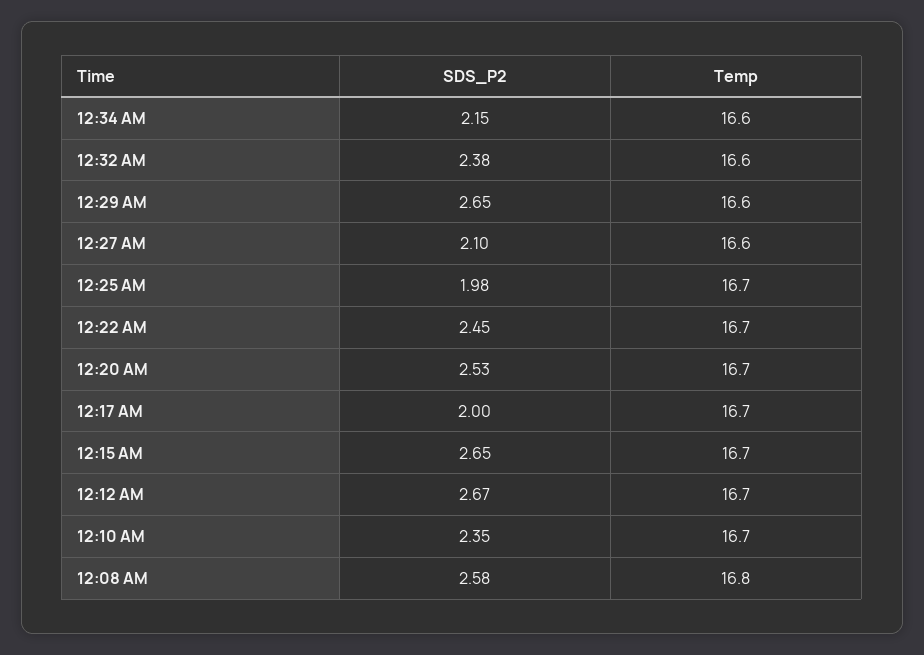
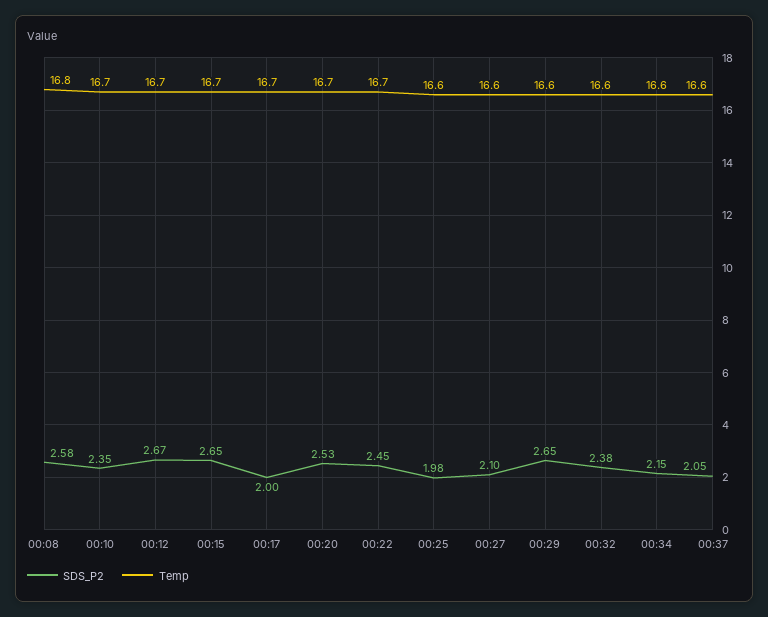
Temp, 12:25 AM: 16.7 -> 16.6
SDS_P2, 00:37: none -> 2.05
Temp, 00:37: none -> 16.6

